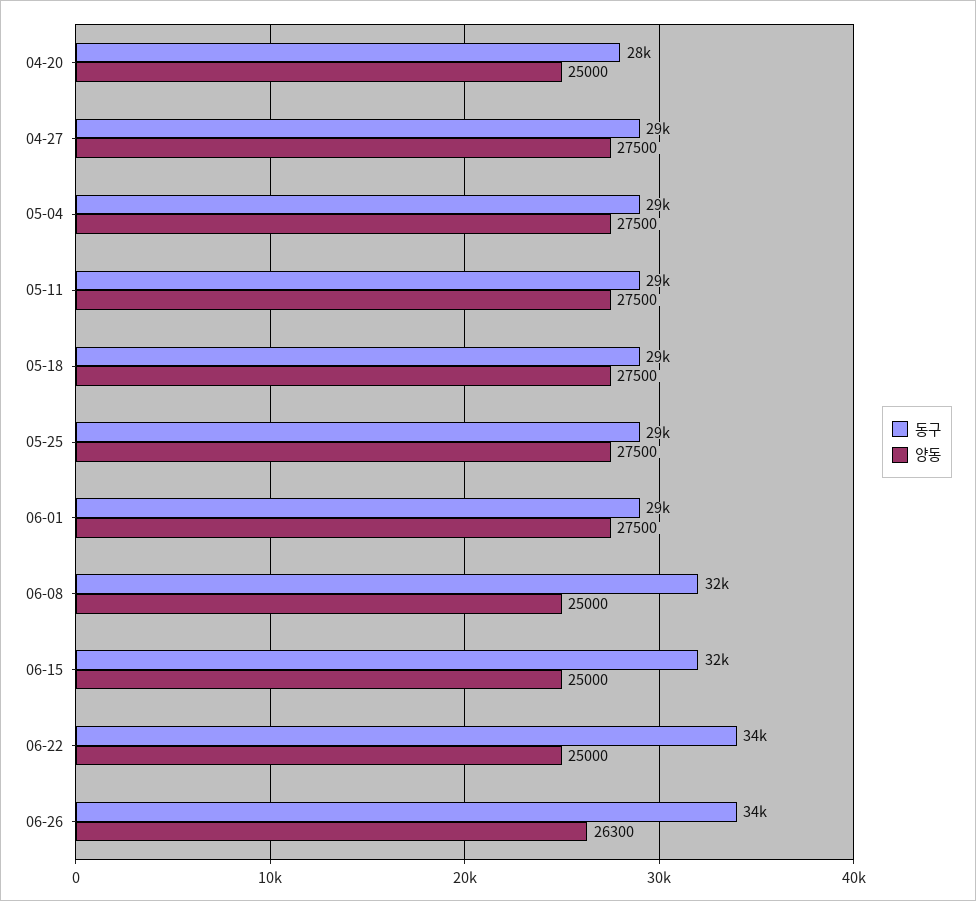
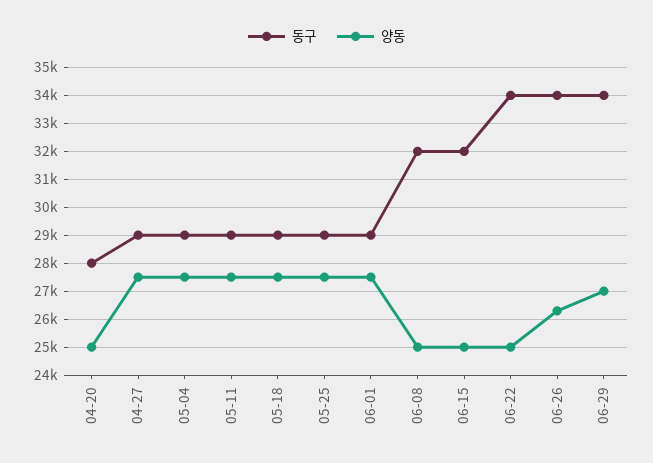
동구, 06-29: none -> 34000
양동, 06-29: none -> 27000

